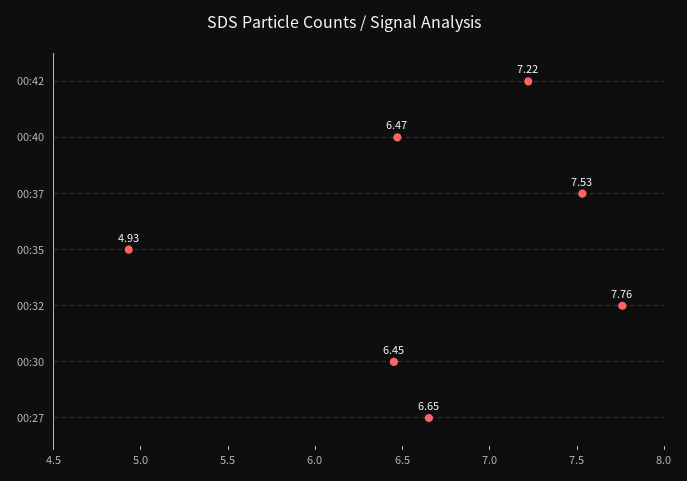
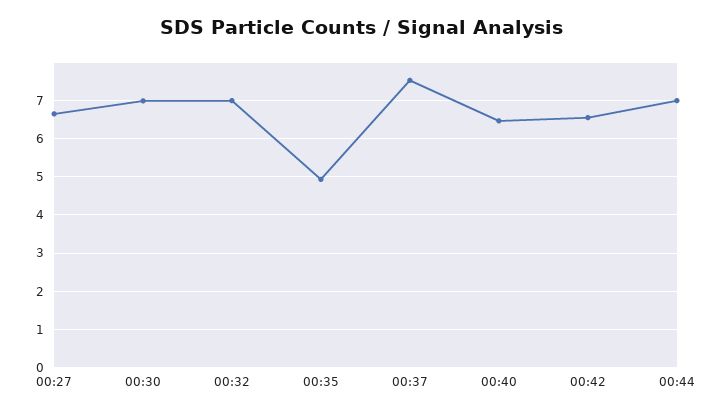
00:42: 7.22 -> 6.6
00:32: 7.76 -> 7
00:30: 6.45 -> 7
00:44: none -> 7

